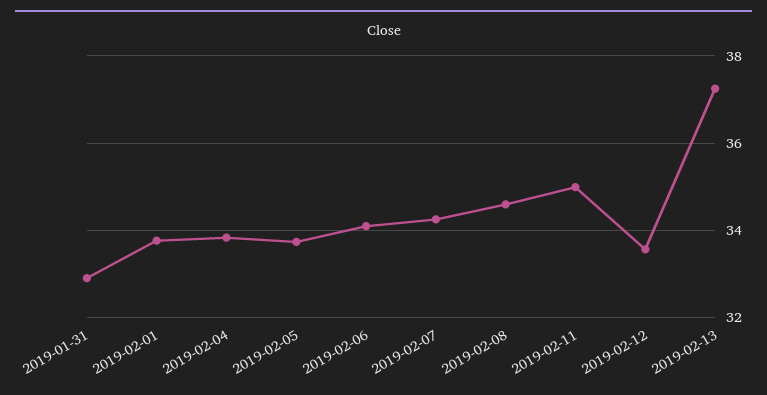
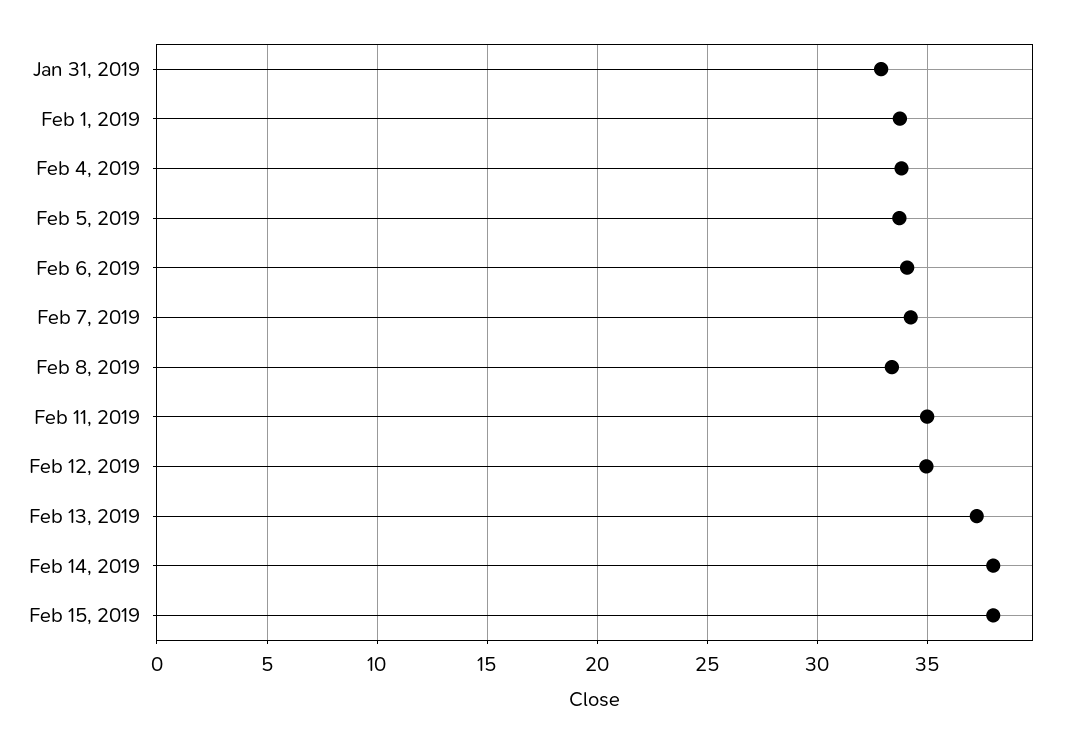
2019-02-08: 34.6 -> 33.5
2019-02-12: 33.6 -> 35
Feb 14, 2019: none -> 38
Feb 15, 2019: none -> 38

